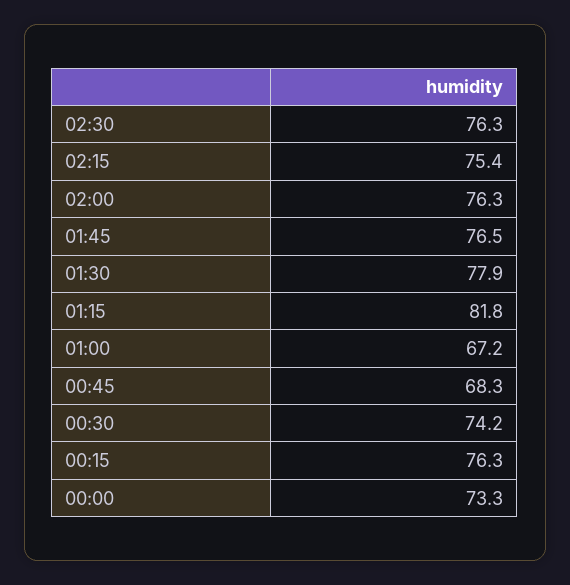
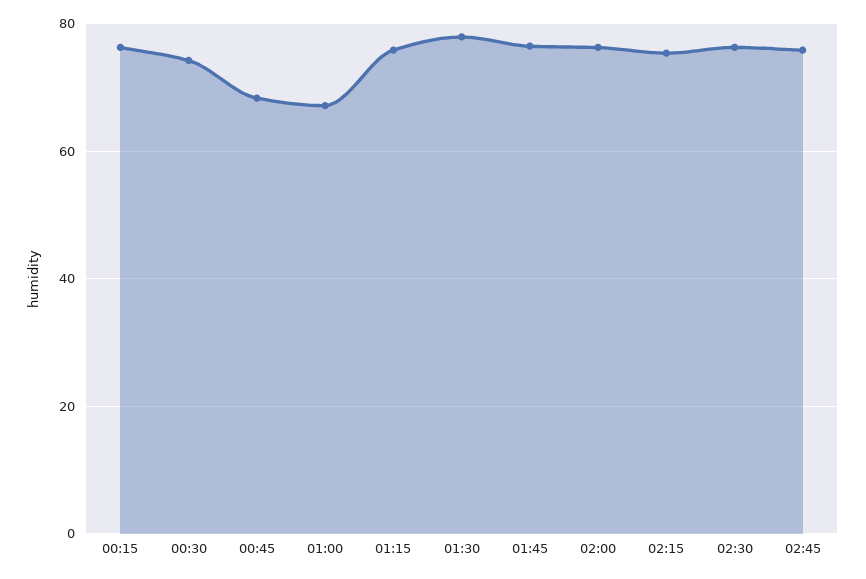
01:15: 81.8 -> 76
00:00: 73.3 -> none
02:45: none -> 76

